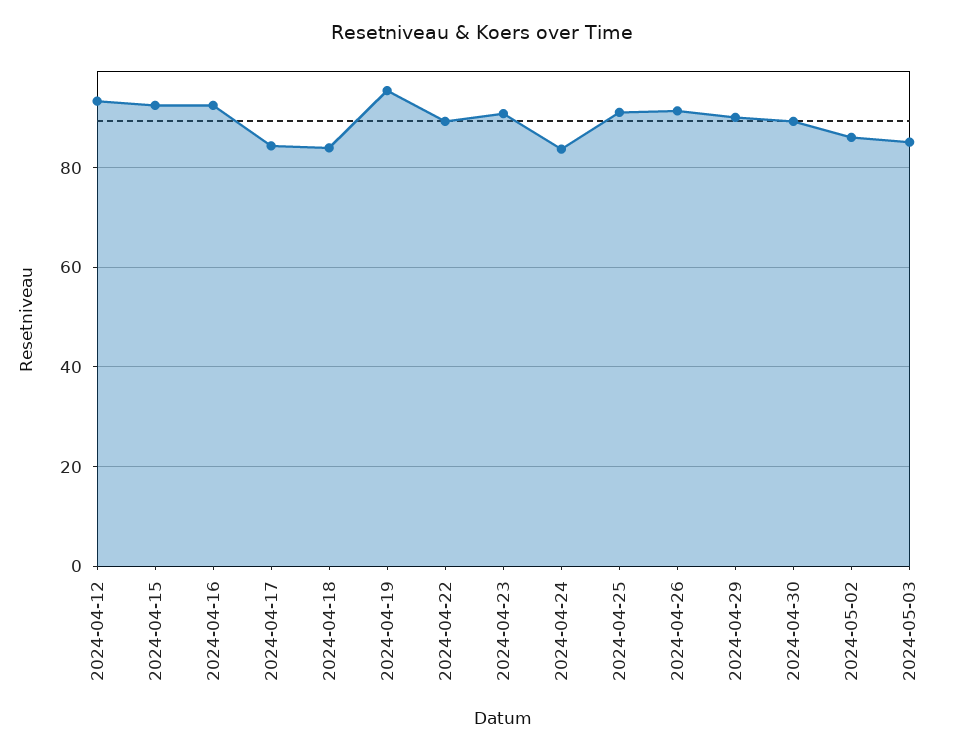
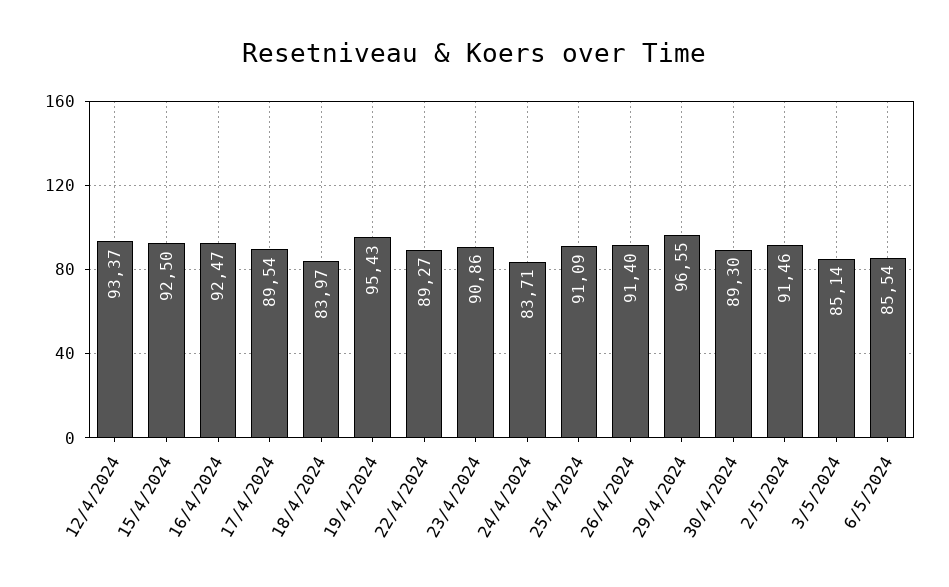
2024-04-17: 84 -> 89.54
2024-04-29: 90 -> 96.55
2024-05-02: 86 -> 91.46
6/5/2024: none -> 85.54

